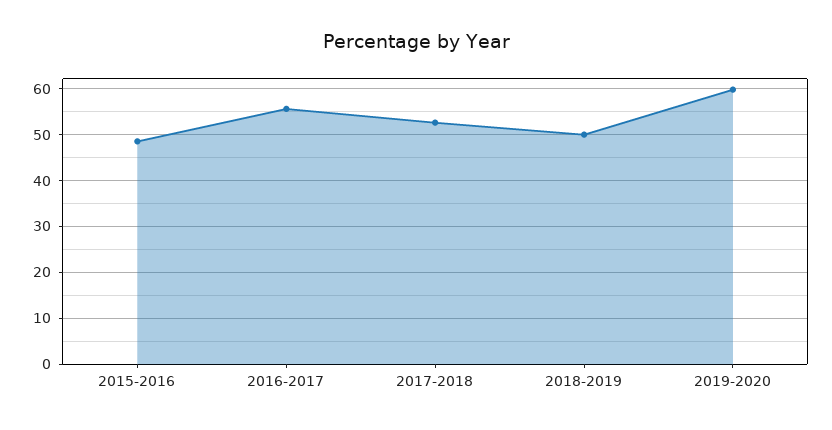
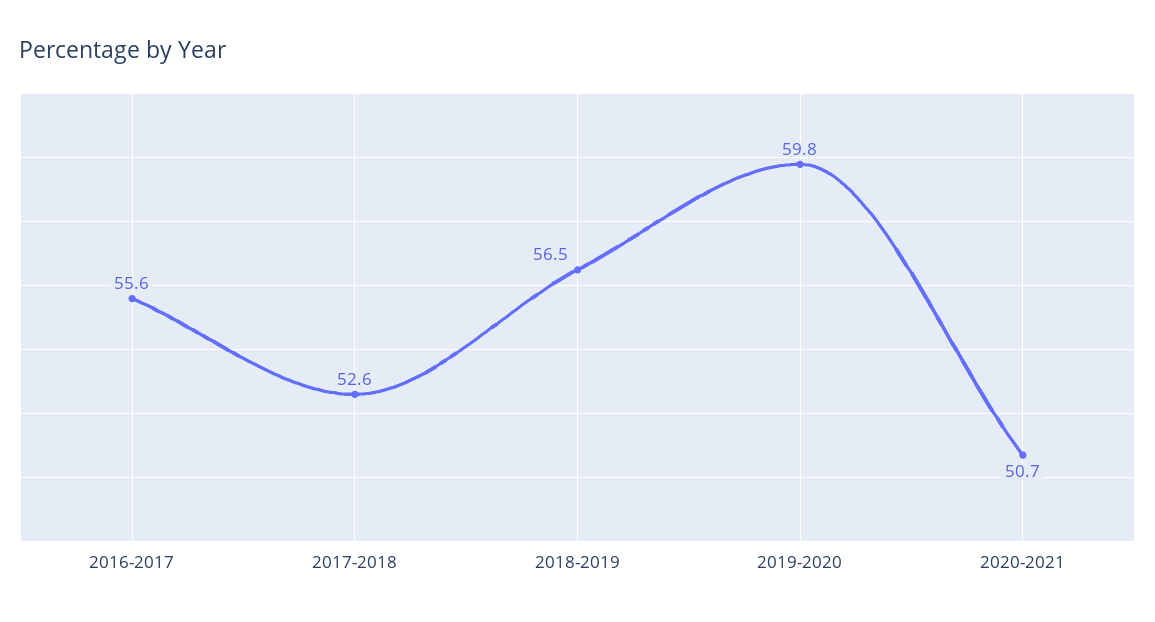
2015-2016: 48 -> none
2018-2019: 50 -> 56.5
2020-2021: none -> 50.7

